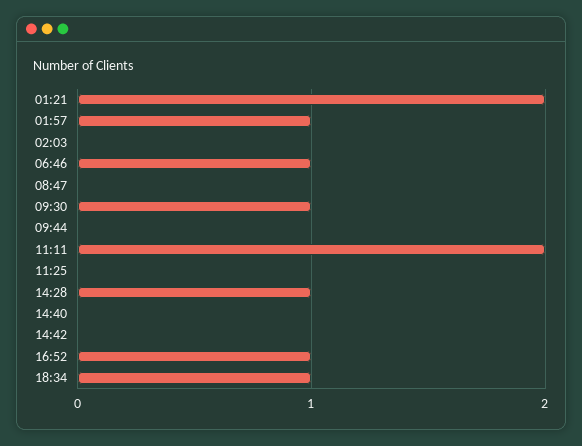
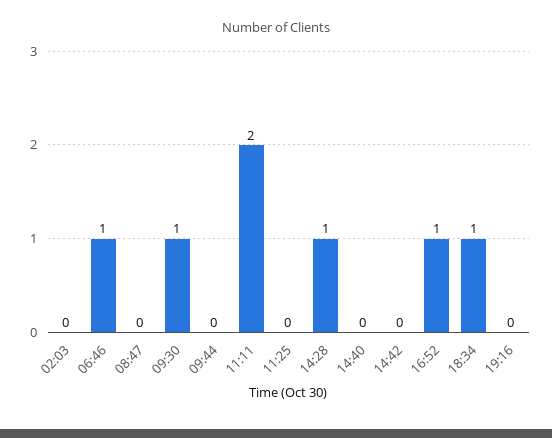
01:21: 2 -> none
01:57: 1 -> none
19:16: none -> 0

